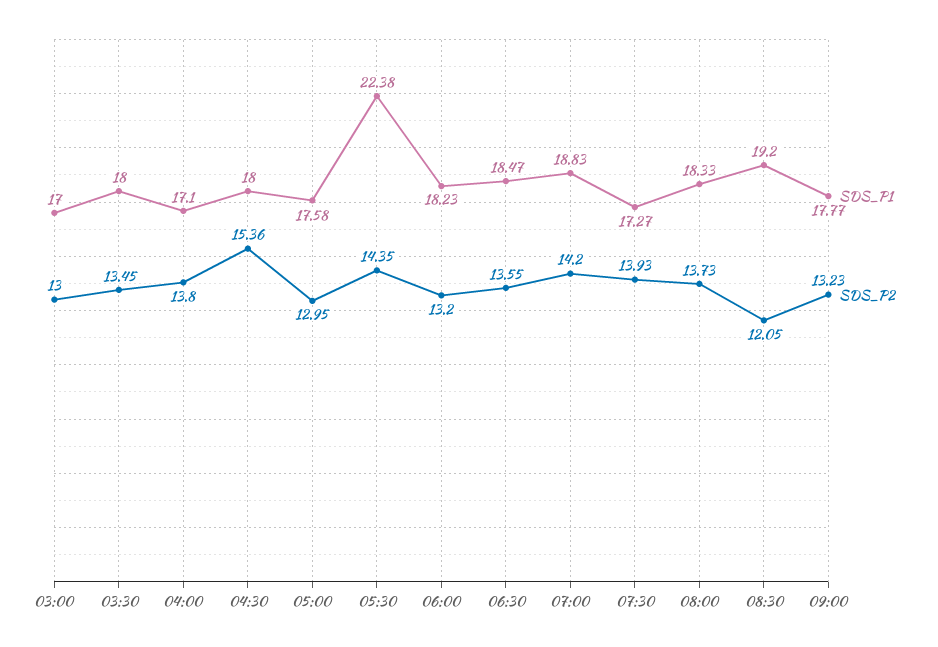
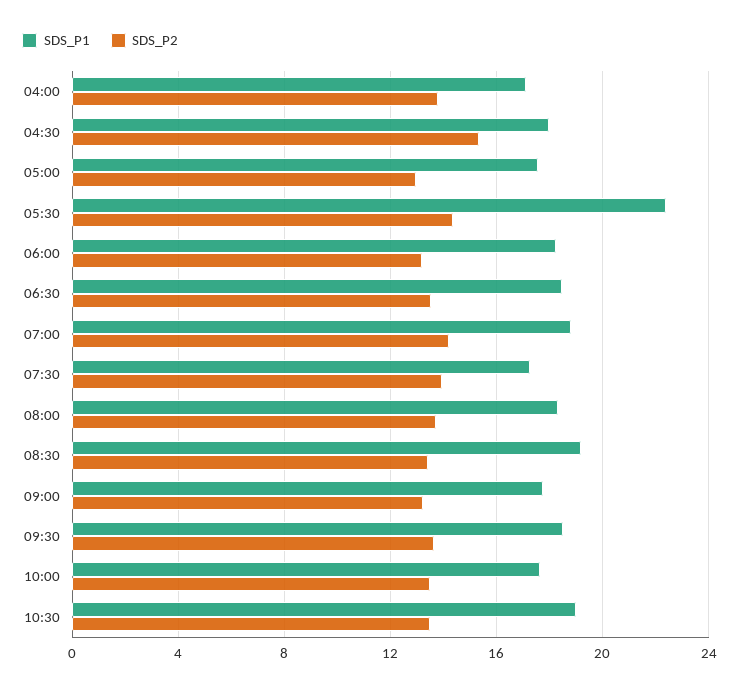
SDS_P1, 03:00: 17 -> none
SDS_P2, 03:00: 13 -> none
SDS_P1, 03:30: 18 -> none
SDS_P2, 03:30: 13.45 -> none
SDS_P2, 08:30: 12.05 -> 13.5
SDS_P1, 09:30: none -> 18.5
SDS_P2, 09:30: none -> 13.5
SDS_P1, 10:00: none -> 17.5
SDS_P2, 10:00: none -> 13.5
SDS_P1, 10:30: none -> 19
SDS_P2, 10:30: none -> 13.5

